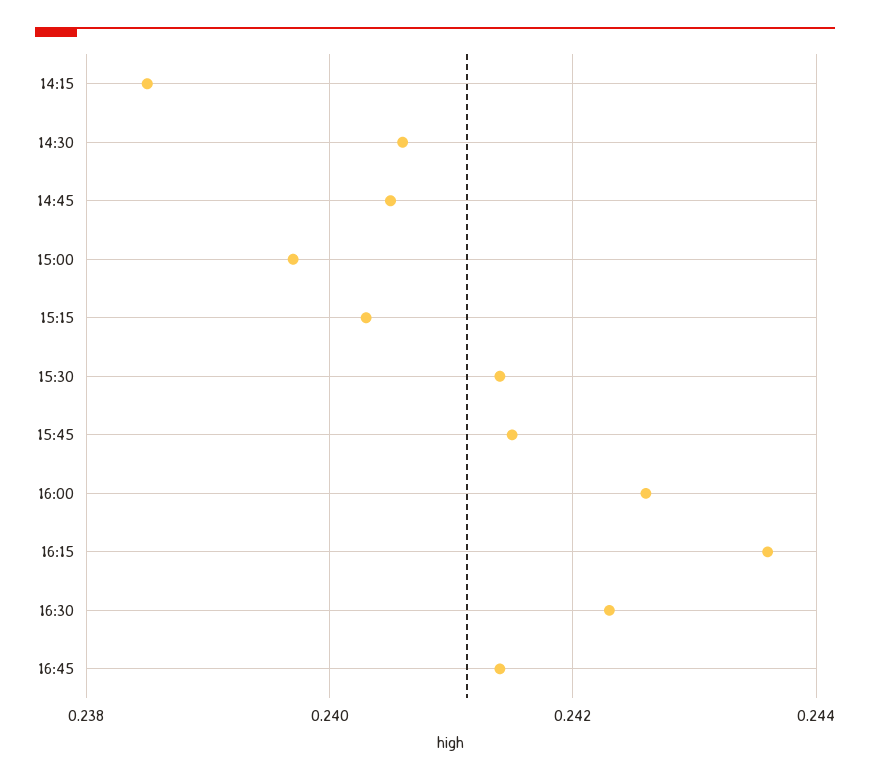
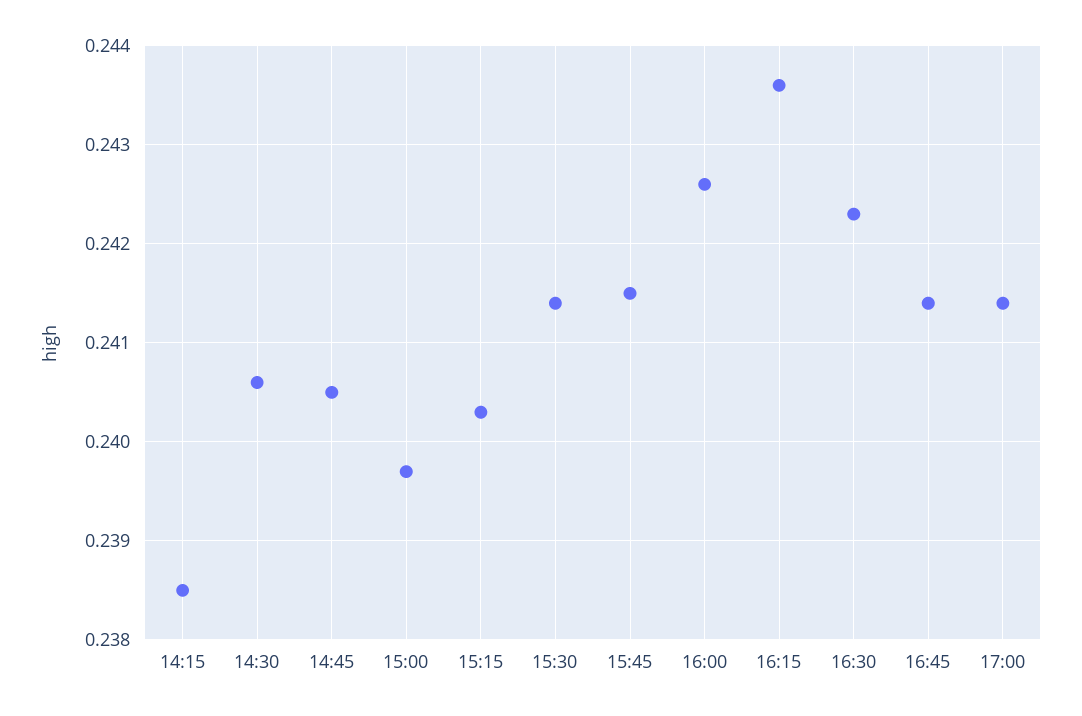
17:00: none -> 0.2414

